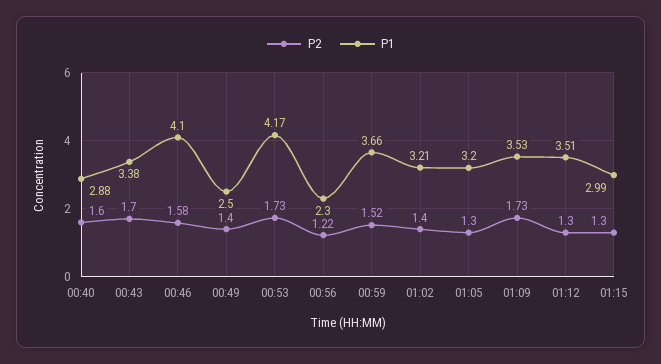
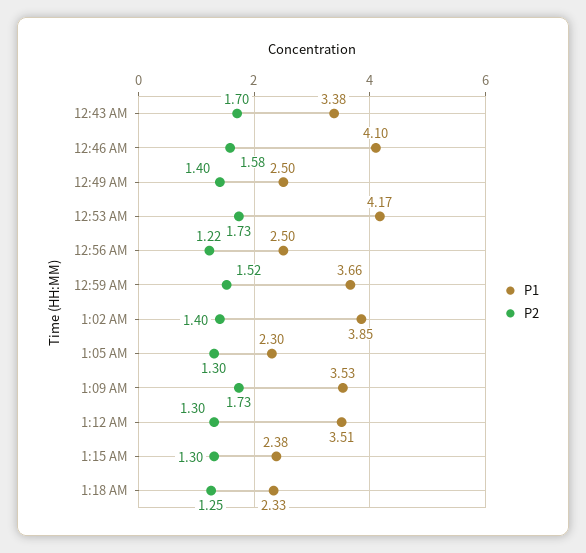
P2, 00:40: 1.6 -> none
P1, 00:40: 2.88 -> none
P1, 00:56: 2.3 -> 2.5
P1, 01:02: 3.21 -> 3.85
P1, 01:05: 3.2 -> 2.3
P1, 01:15: 2.99 -> 2.38
P1, 1:18 AM: none -> 2.33
P2, 1:18 AM: none -> 1.25

